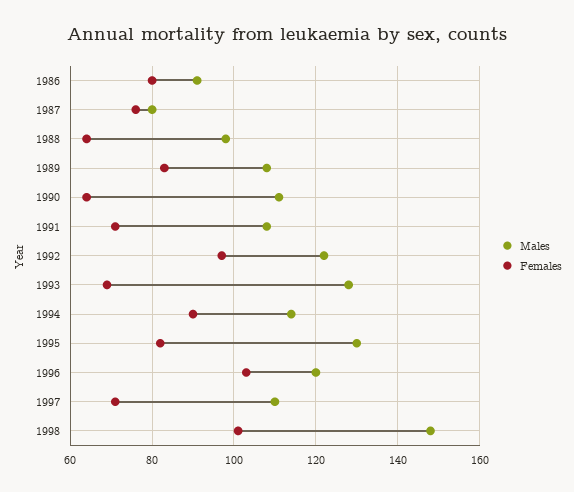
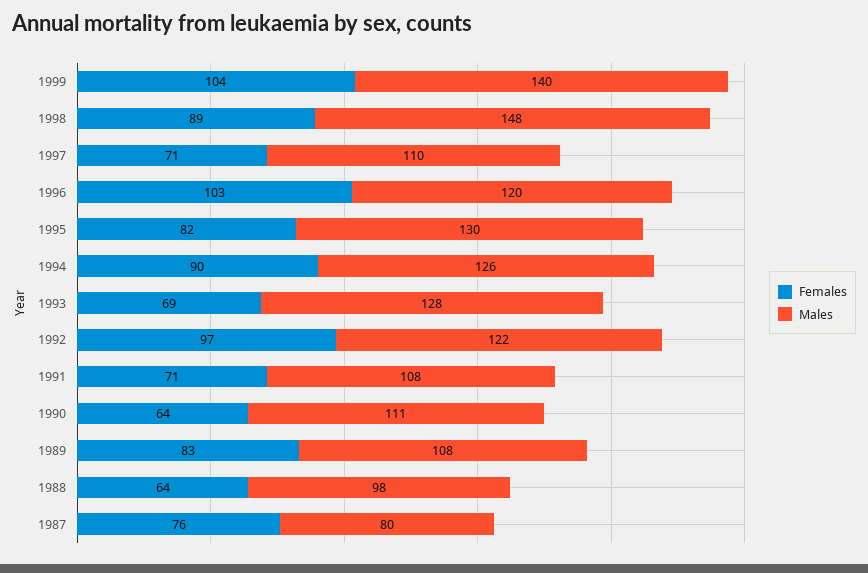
Males, 1986: 90 -> none
Females, 1986: 80 -> none
Males, 1994: 115 -> 126
Females, 1998: 100 -> 89
Females, 1999: none -> 104
Males, 1999: none -> 140

